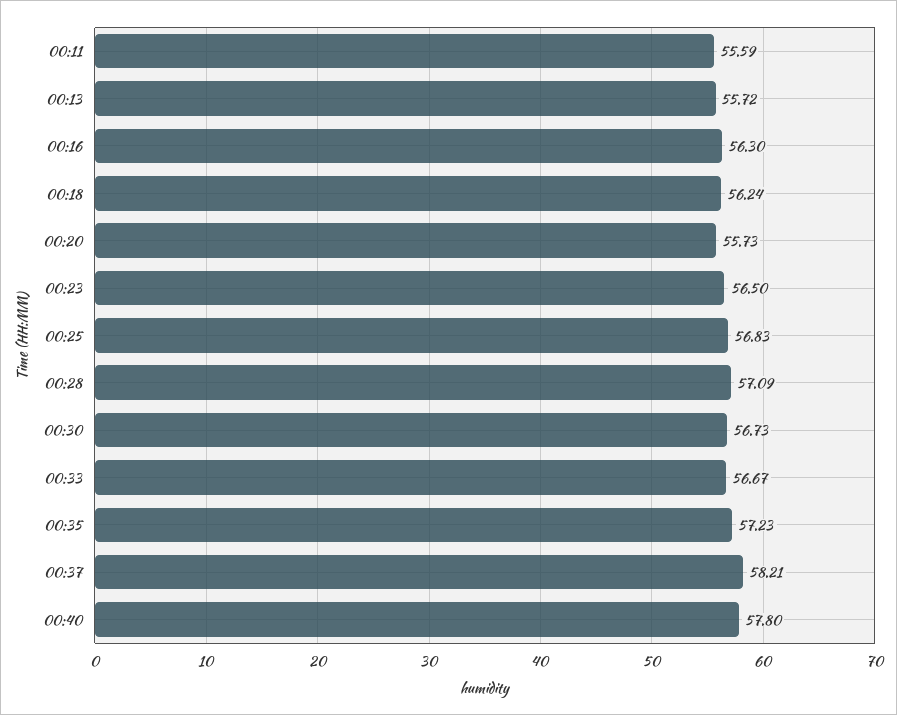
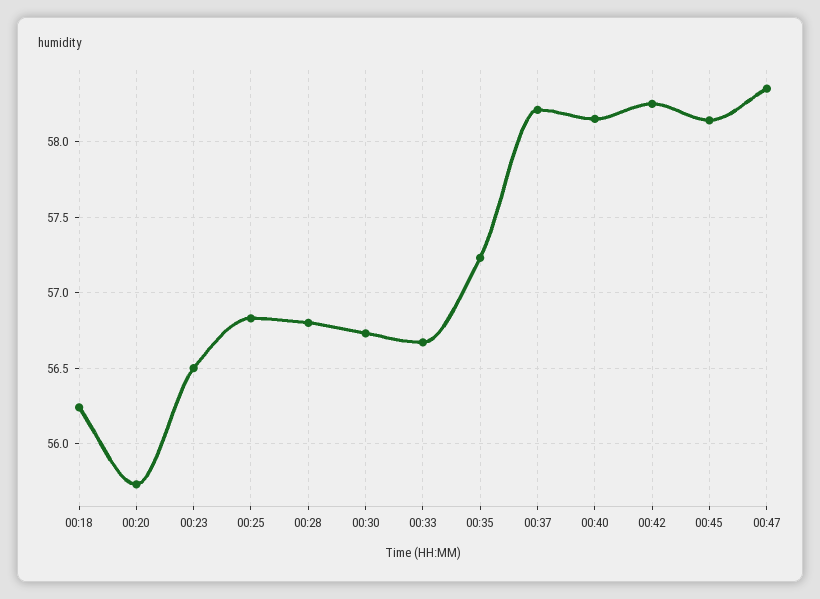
00:11: 55.59 -> none
00:13: 55.72 -> none
00:16: 56.3 -> none
00:28: 57.09 -> 56.8
00:40: 57.8 -> 58.15
00:42: none -> 58.25
00:45: none -> 58.15
00:47: none -> 58.35

